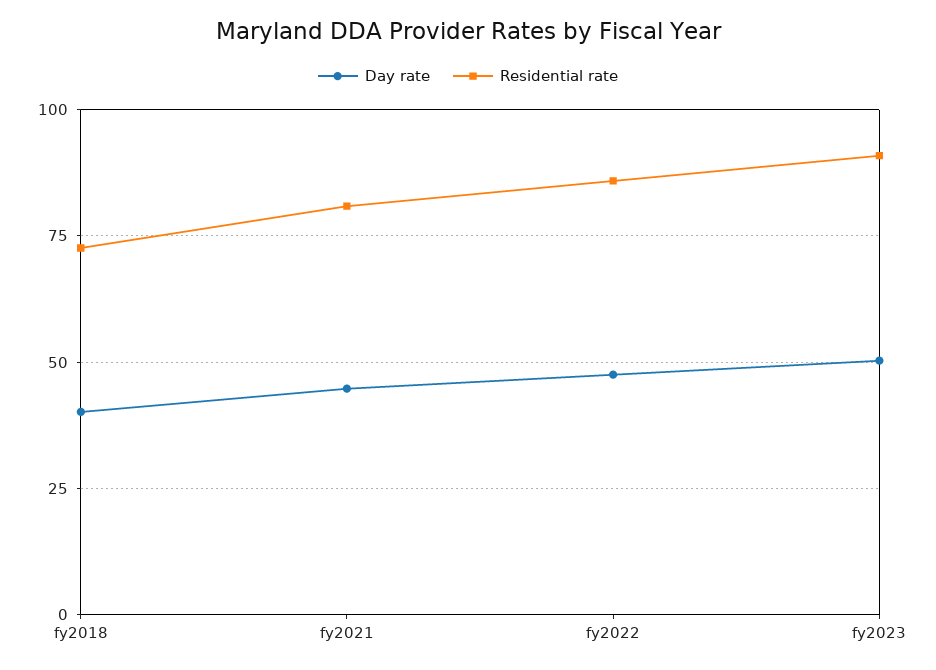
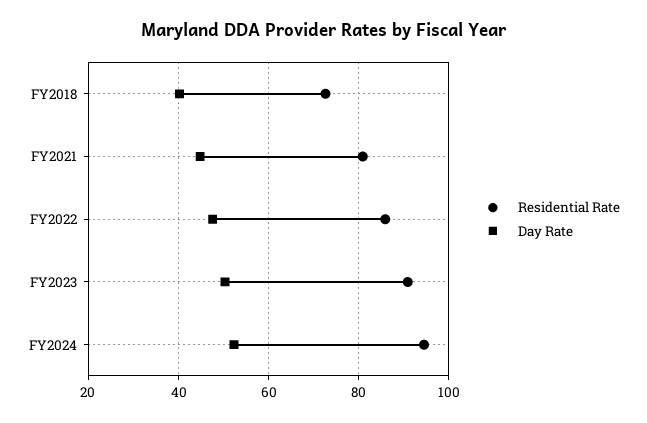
Residential rate, FY2024: none -> 94
Day rate, FY2024: none -> 52

